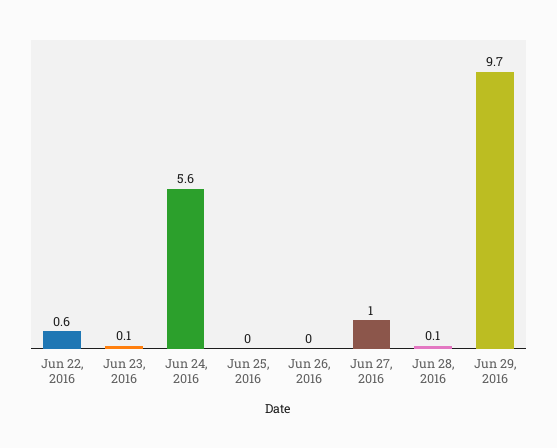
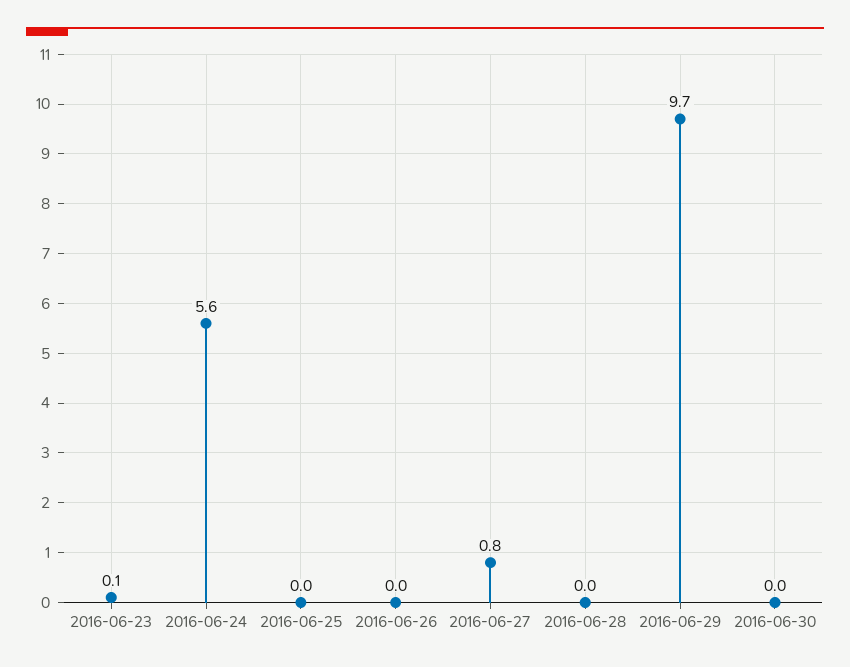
Jun 22, 2016: 0.6 -> none
Jun 27, 2016: 1 -> 0.8
Jun 28, 2016: 0.1 -> 0
2016-06-30: none -> 0

